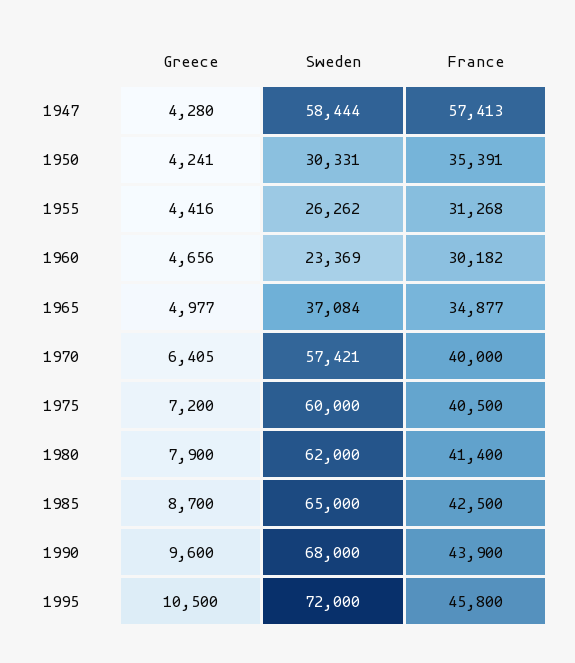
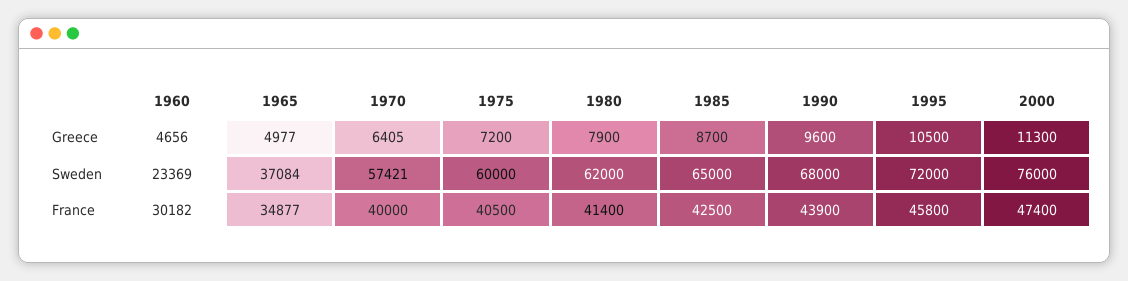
Greece, 1947: 4280 -> none
Sweden, 1947: 58444 -> none
France, 1947: 57413 -> none
Greece, 1950: 4241 -> none
Sweden, 1950: 30331 -> none
France, 1950: 35391 -> none
Greece, 1955: 4416 -> none
Sweden, 1955: 26262 -> none
France, 1955: 31268 -> none
Greece, 2000: none -> 11300
Sweden, 2000: none -> 76000
France, 2000: none -> 47400

